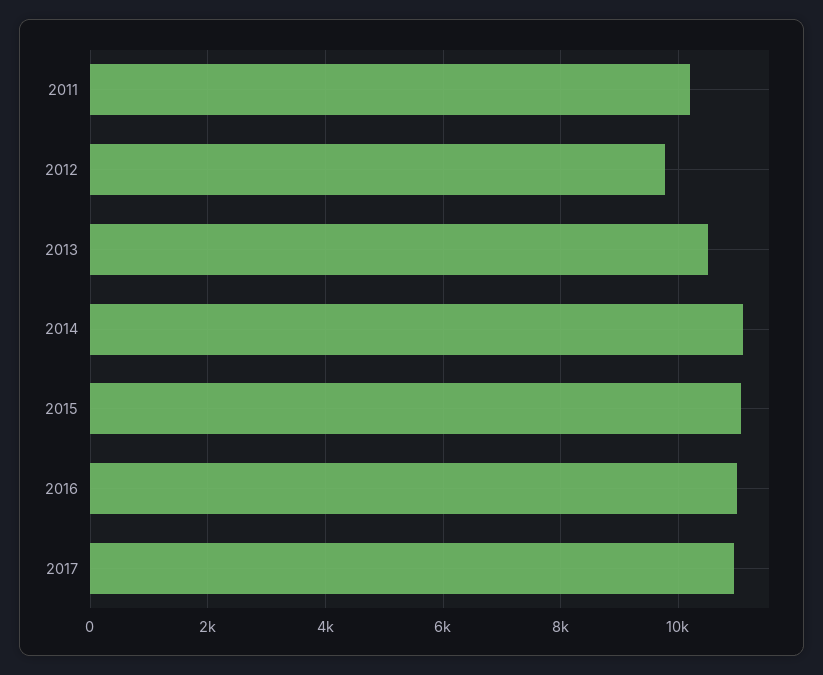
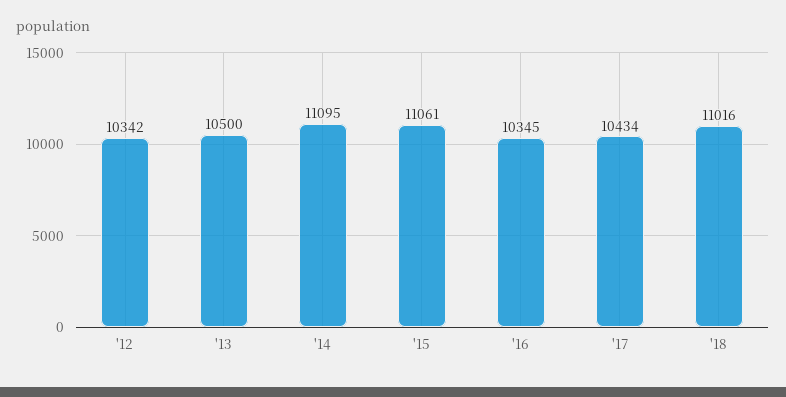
2011: 10200 -> none
2012: 9800 -> 10342
2016: 11000 -> 10345
2017: 11000 -> 10434
'18: none -> 11016

